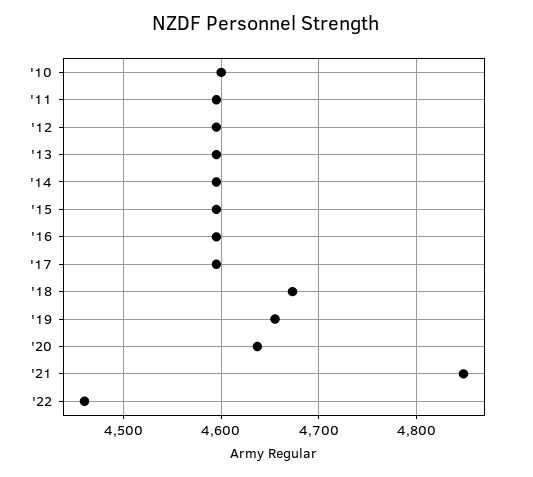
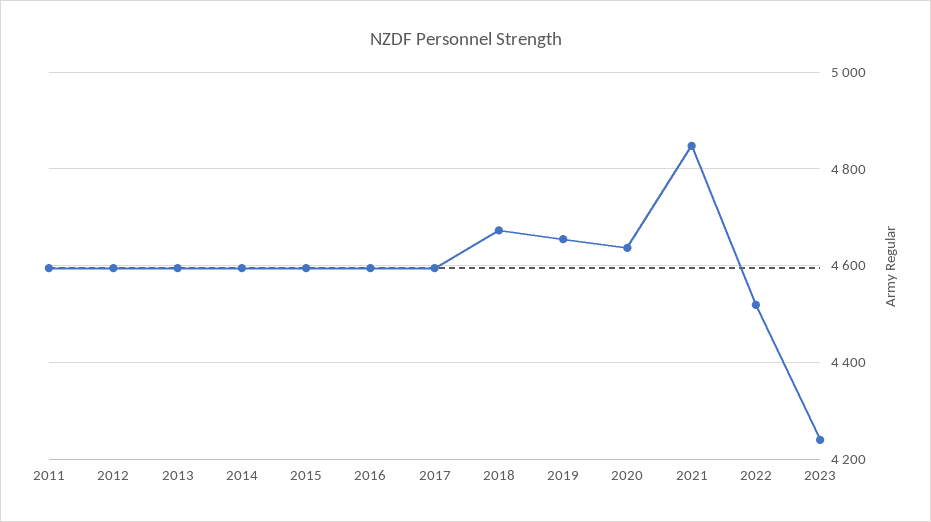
'10: 4600 -> none
'22: 4460 -> 4520
2023: none -> 4240

